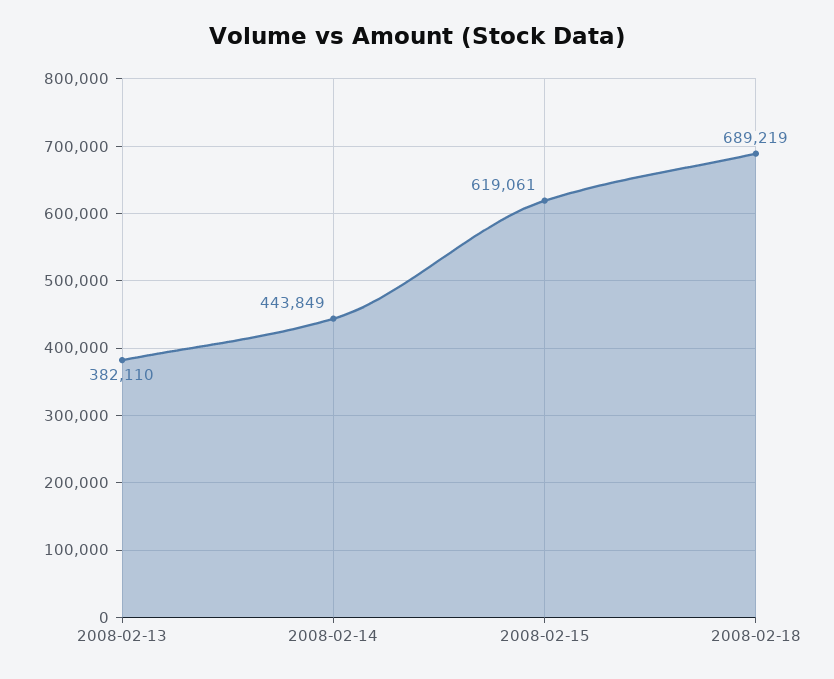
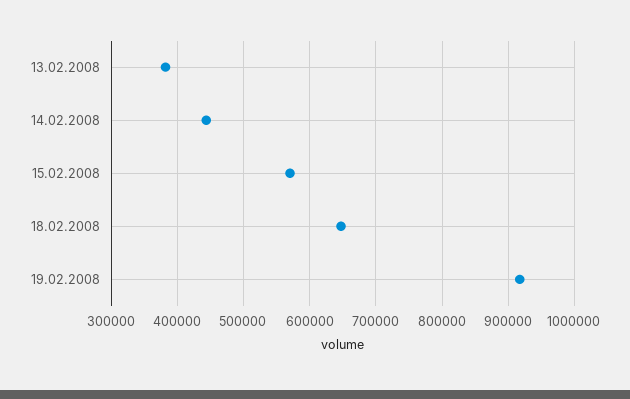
2008-02-15: 619061 -> 570000
2008-02-18: 689219 -> 650000
19.02.2008: none -> 920000

